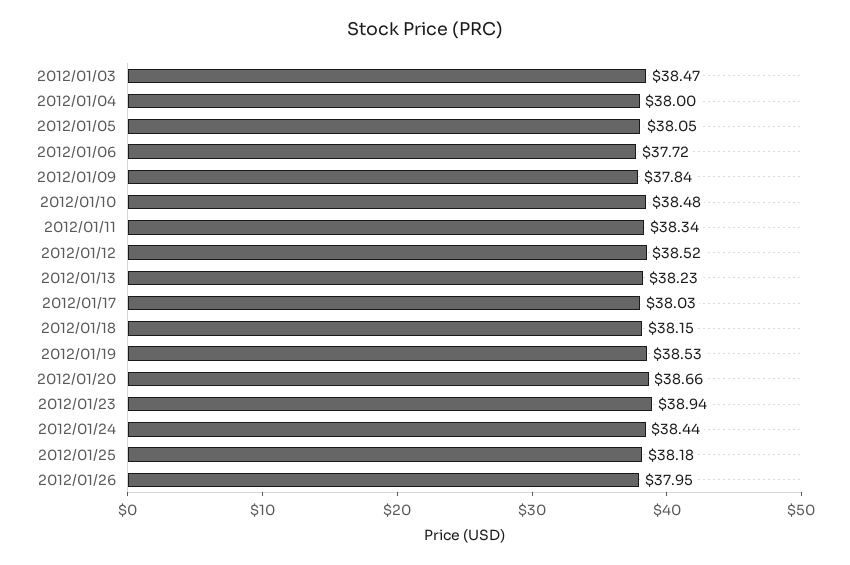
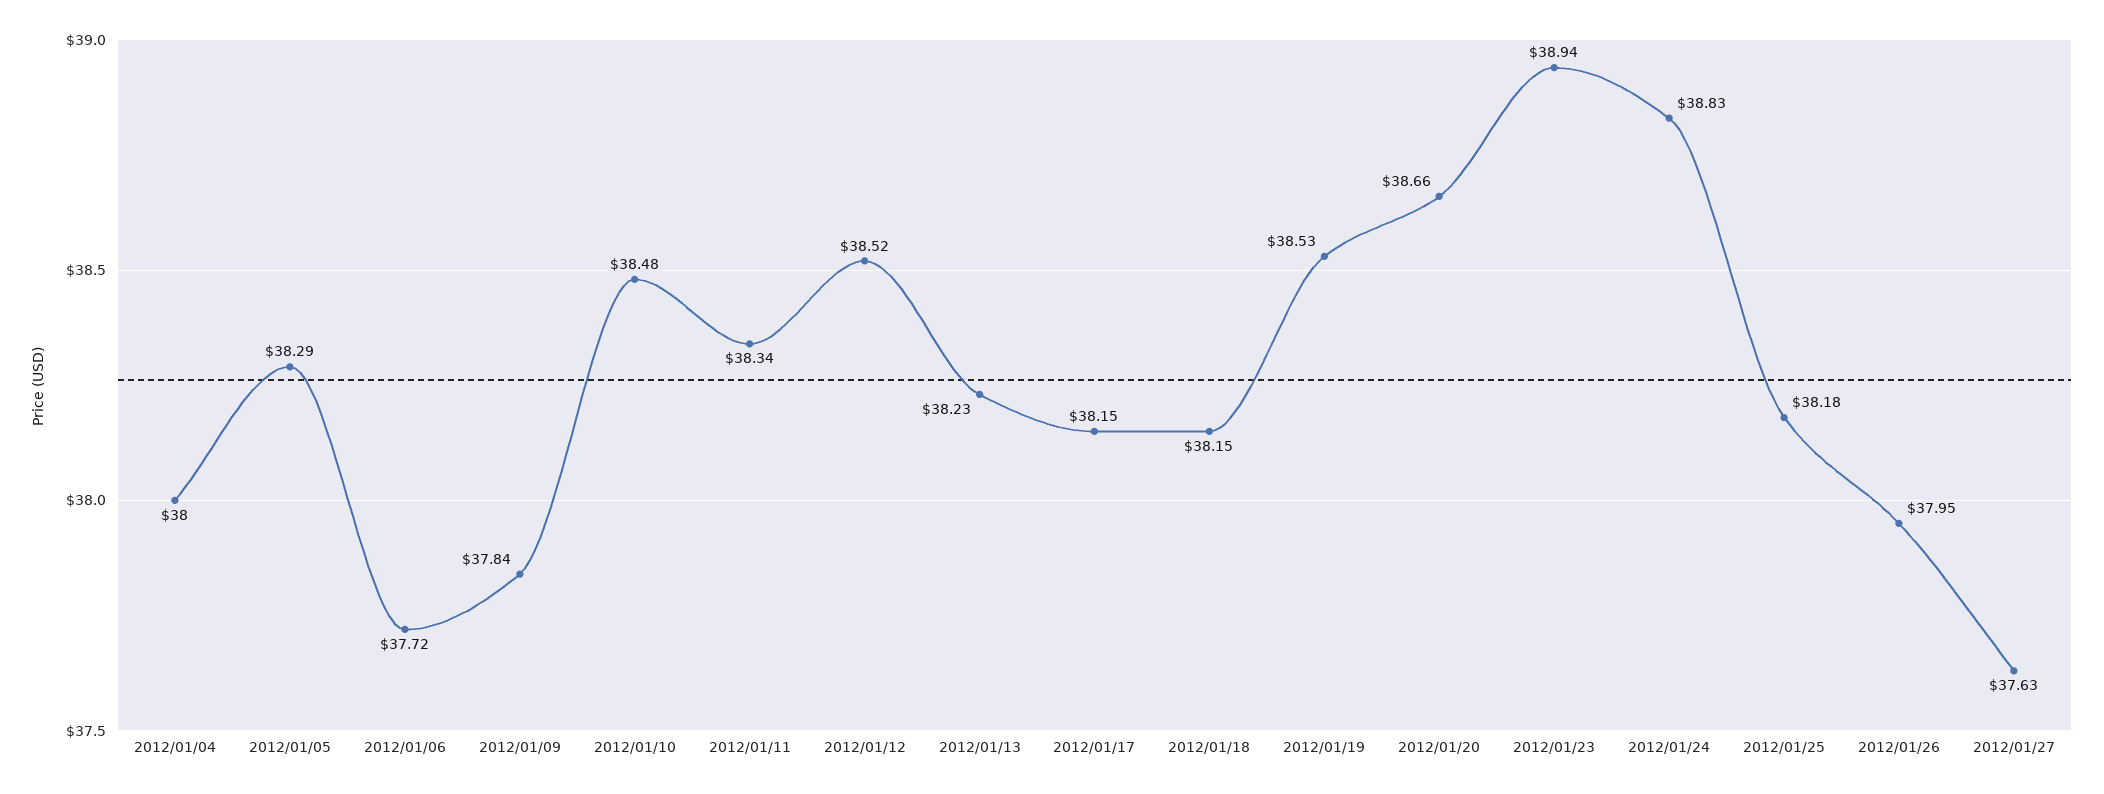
2012/01/03: 38.47 -> none
2012/01/05: 38.05 -> 38.29
2012/01/17: 38.03 -> 38.15
2012/01/24: 38.44 -> 38.83
2012/01/27: none -> 37.63

